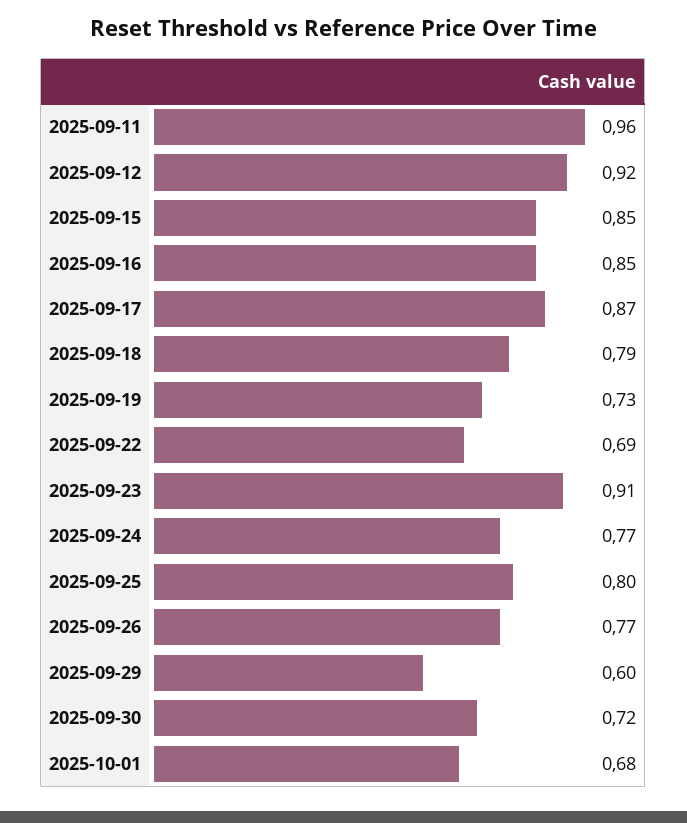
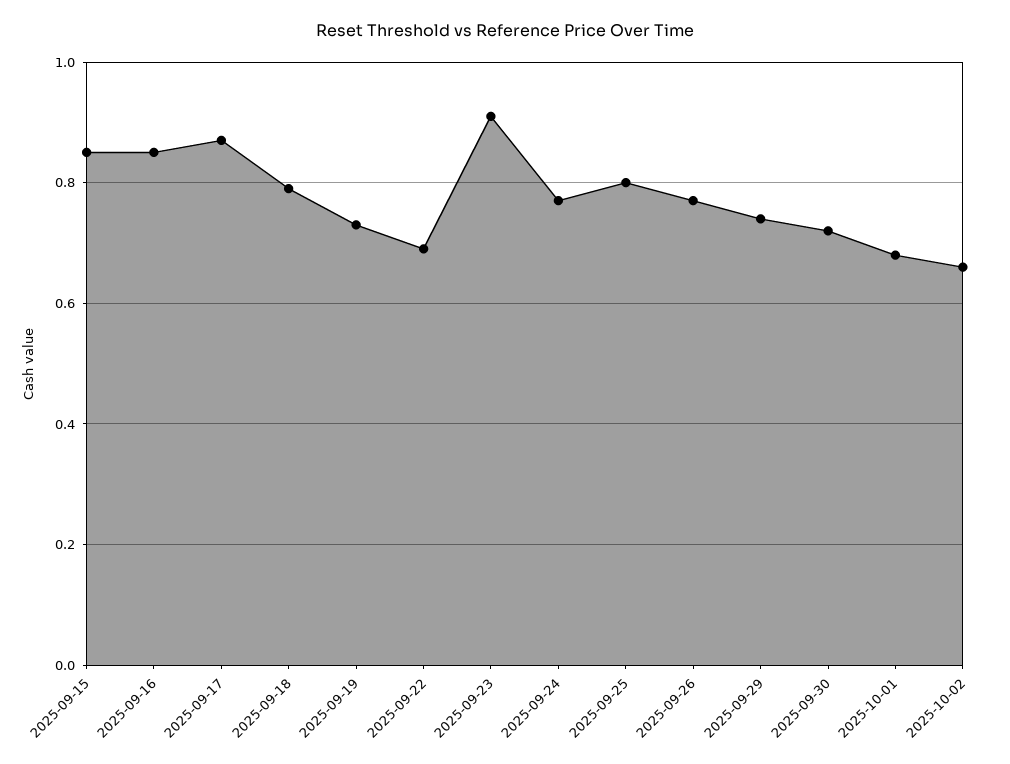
2025-09-11: 0.96 -> none
2025-09-12: 0.92 -> none
2025-09-29: 0.6 -> 0.75
2025-10-02: none -> 0.65

